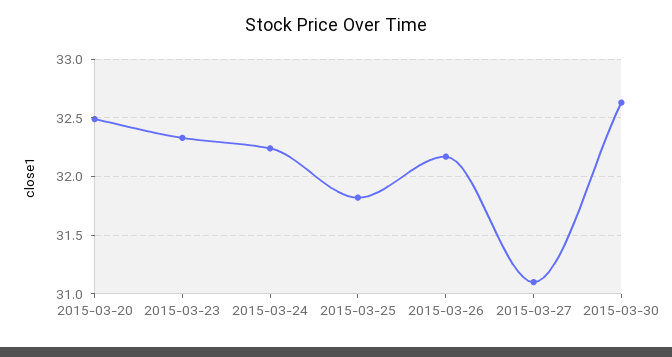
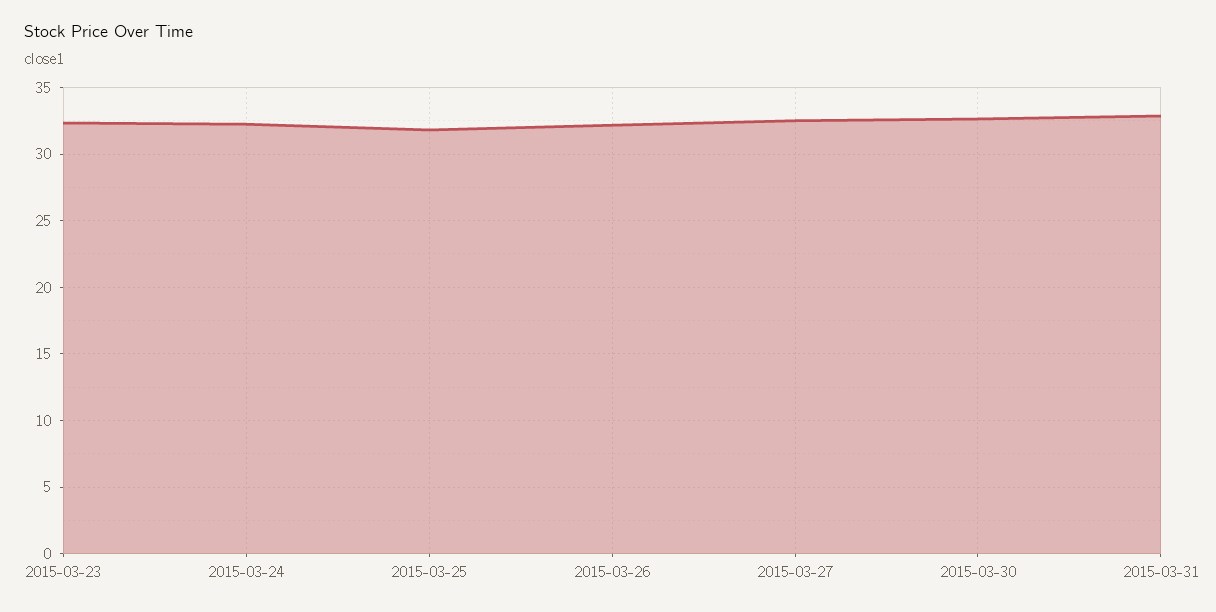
2015-03-20: 32.5 -> none
2015-03-27: 31.1 -> 32.5
2015-03-31: none -> 33

